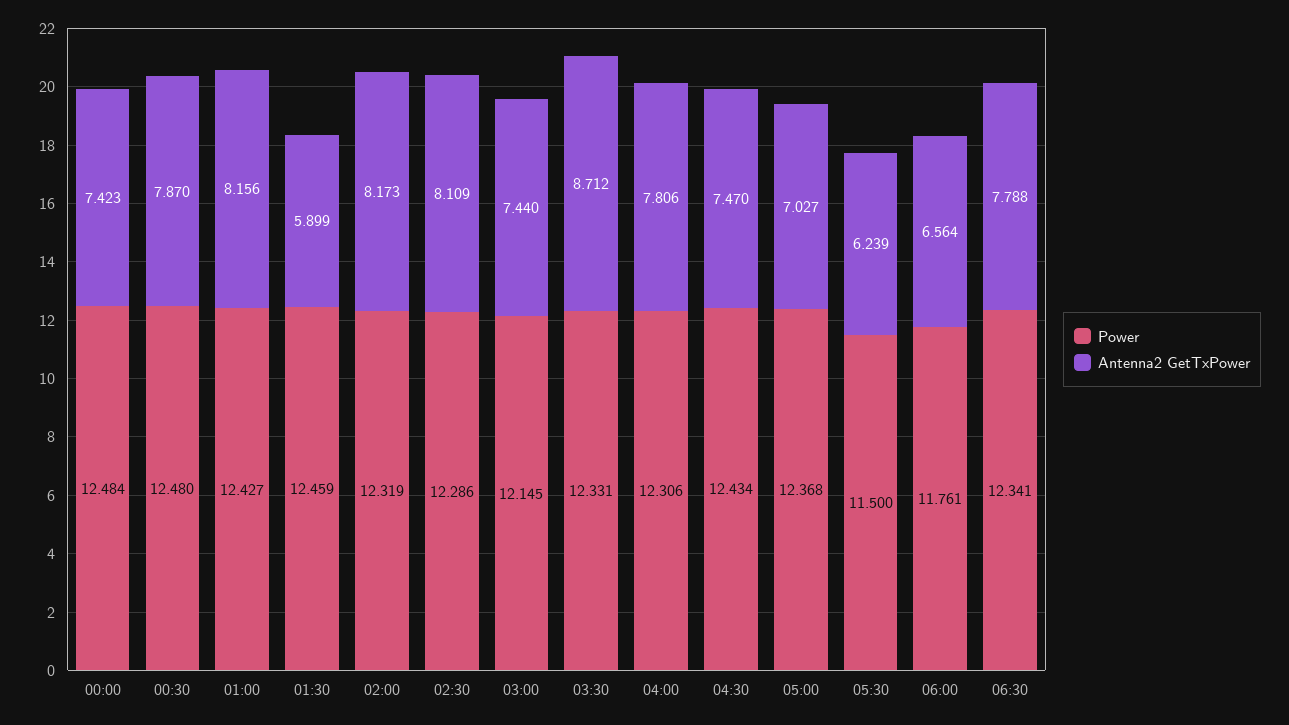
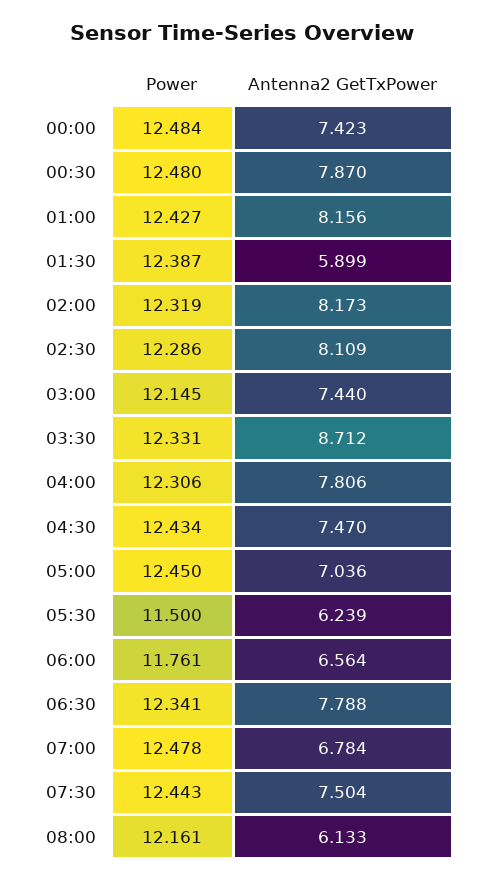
Power, 01:30: 12.459 -> 12.387
Power, 05:00: 12.368 -> 12.45
Antenna2 GetTxPower, 05:00: 7.027 -> 7.036
Power, 07:00: none -> 12.478
Antenna2 GetTxPower, 07:00: none -> 6.784
Power, 07:30: none -> 12.443
Antenna2 GetTxPower, 07:30: none -> 7.504
Power, 08:00: none -> 12.161
Antenna2 GetTxPower, 08:00: none -> 6.133

